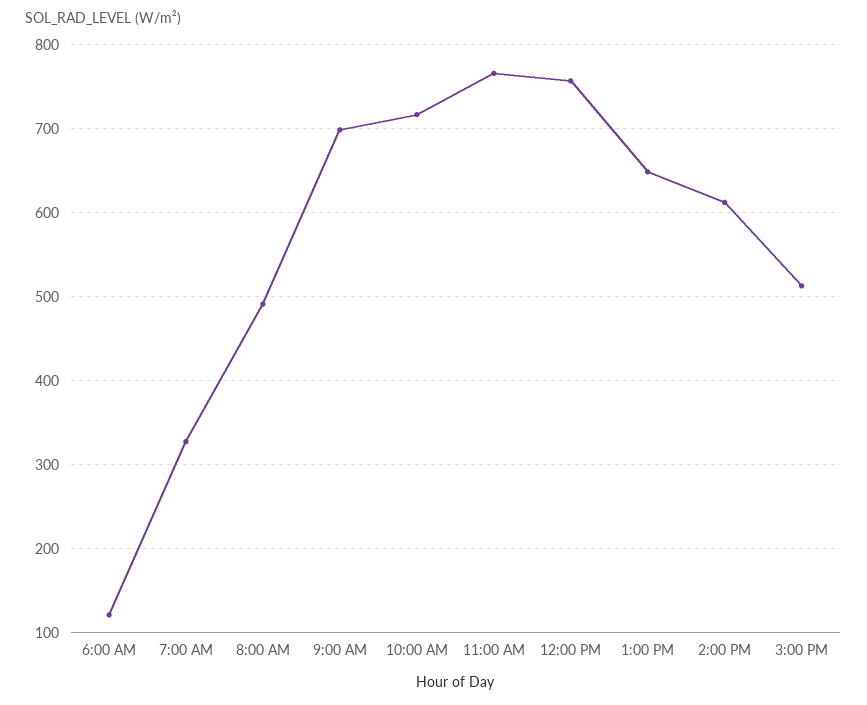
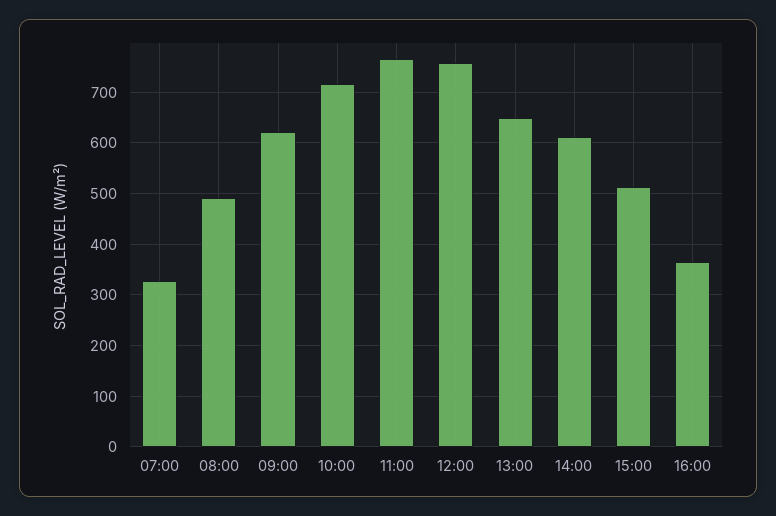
6:00 AM: 120 -> none
9:00 AM: 700 -> 620
16:00: none -> 360

